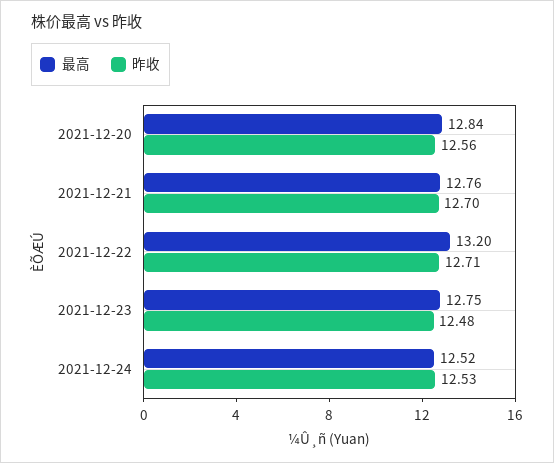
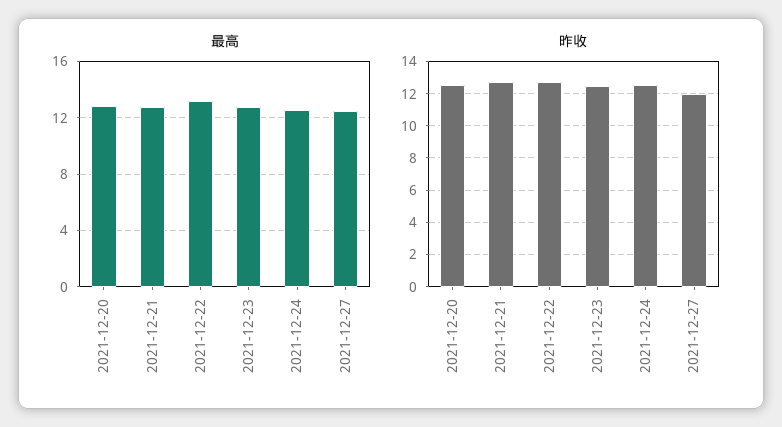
最高, 2021-12-27: none -> 12.5
昨收, 2021-12-27: none -> 12

